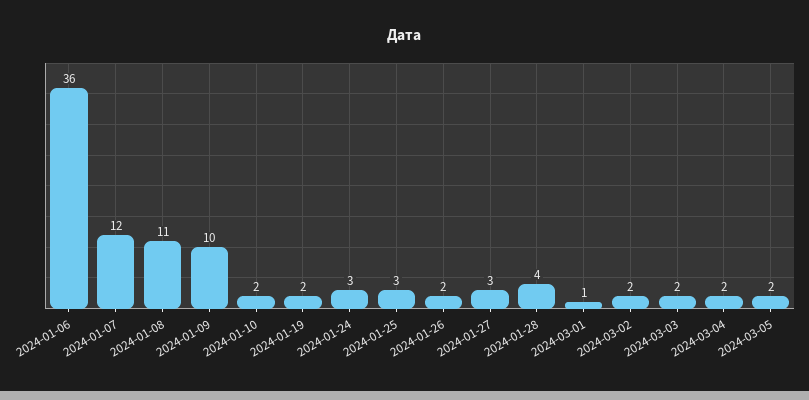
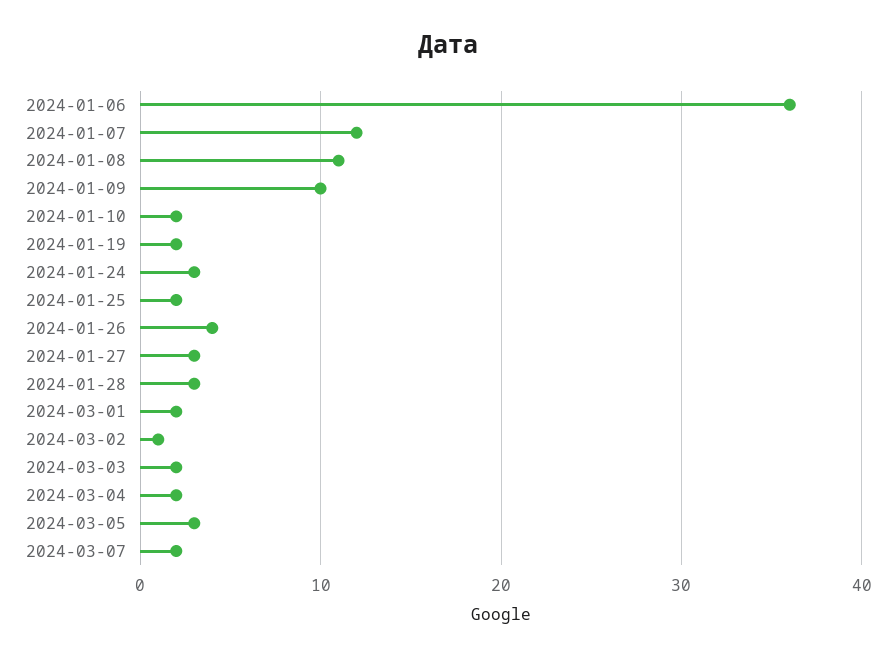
2024-01-25: 3 -> 2
2024-01-26: 2 -> 4
2024-01-28: 4 -> 3
2024-03-01: 1 -> 2
2024-03-02: 2 -> 1
2024-03-05: 2 -> 3
2024-03-07: none -> 2

